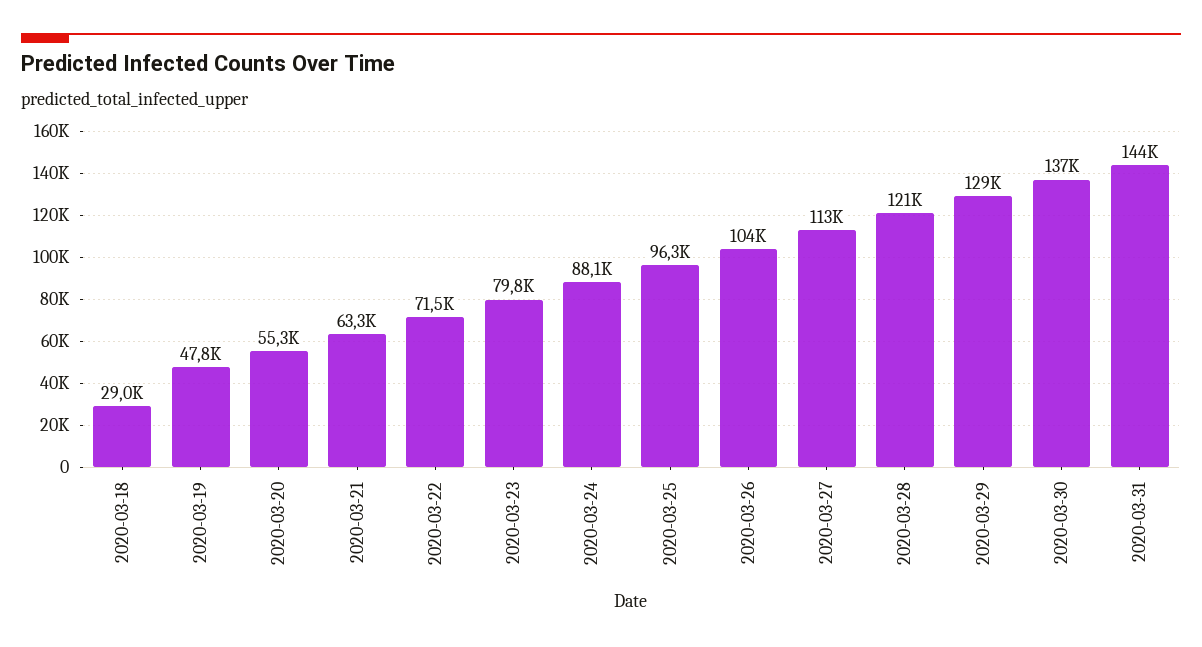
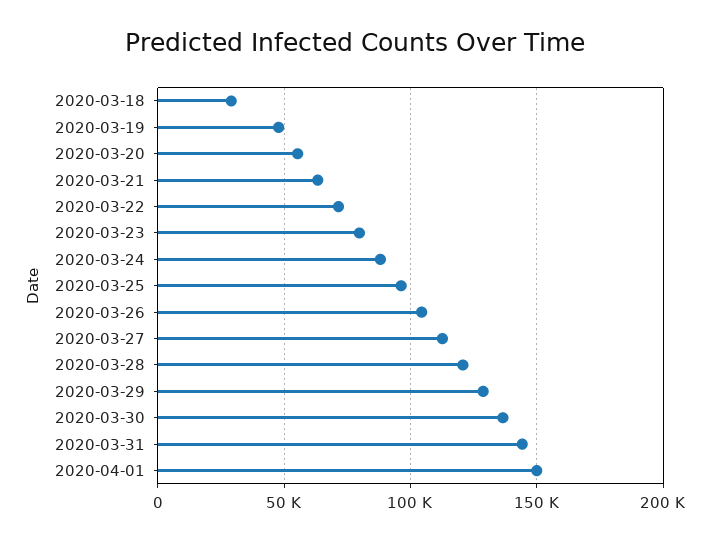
2020-04-01: none -> 150000

